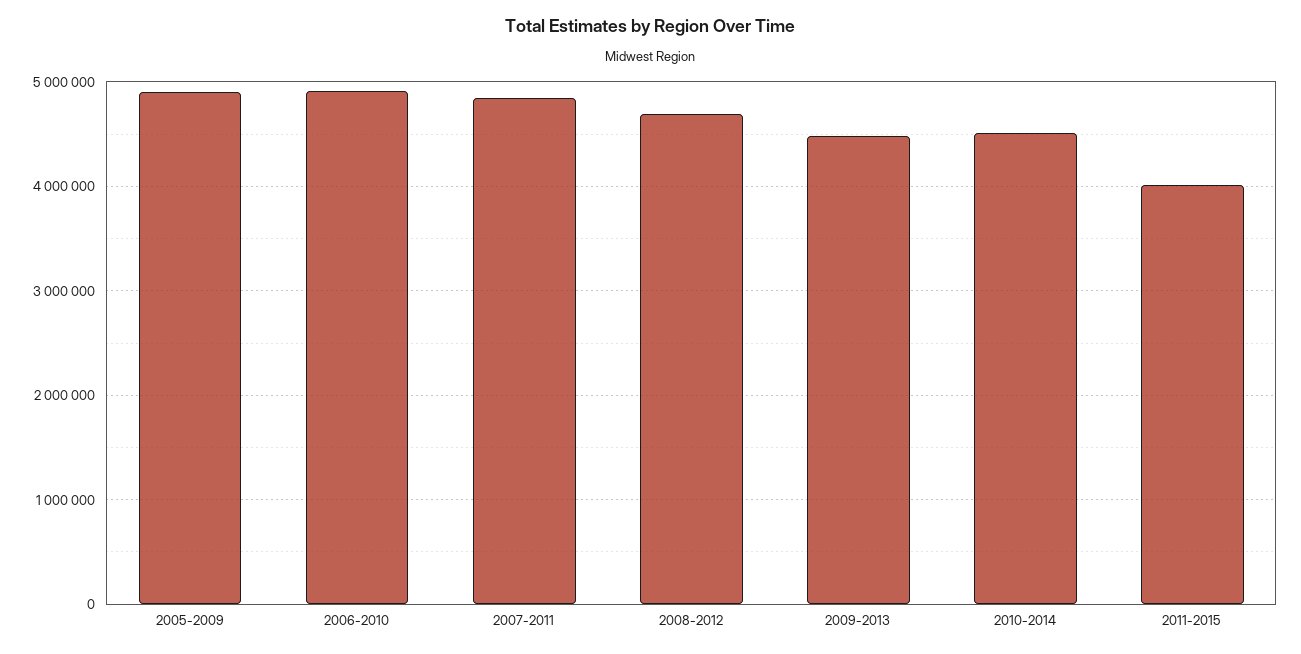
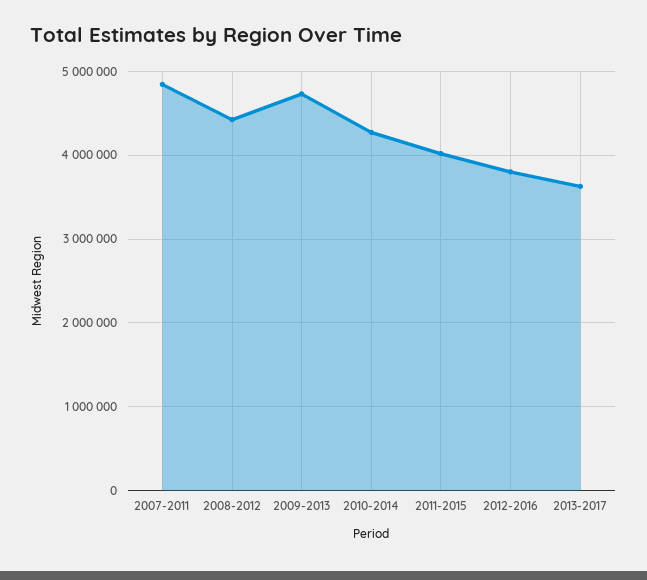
2005-2009: 4900000 -> none
2006-2010: 4900000 -> none
2008-2012: 4700000 -> 4400000
2009-2013: 4500000 -> 4700000
2010-2014: 4500000 -> 4300000
2012-2016: none -> 3800000
2013-2017: none -> 3600000

